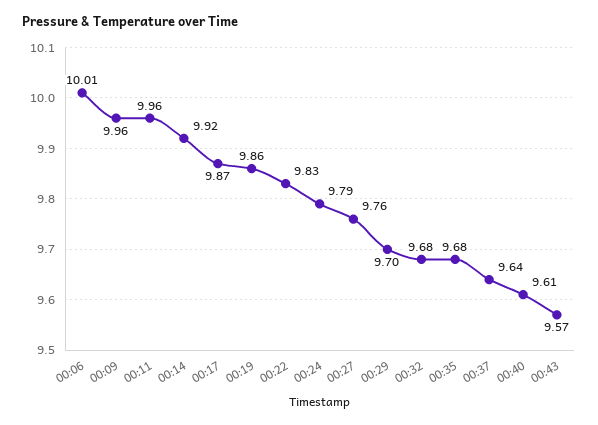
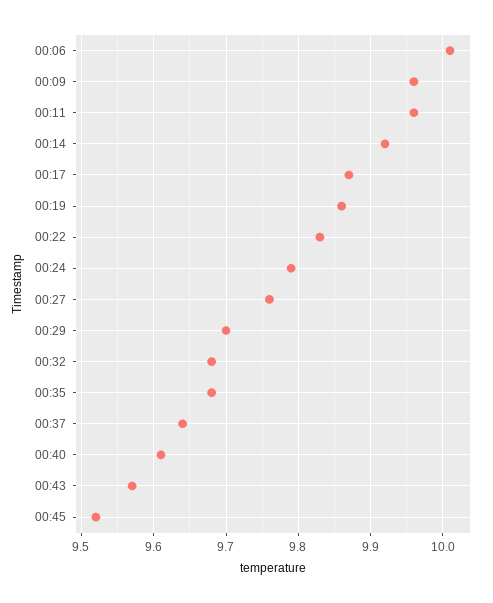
00:45: none -> 9.52

